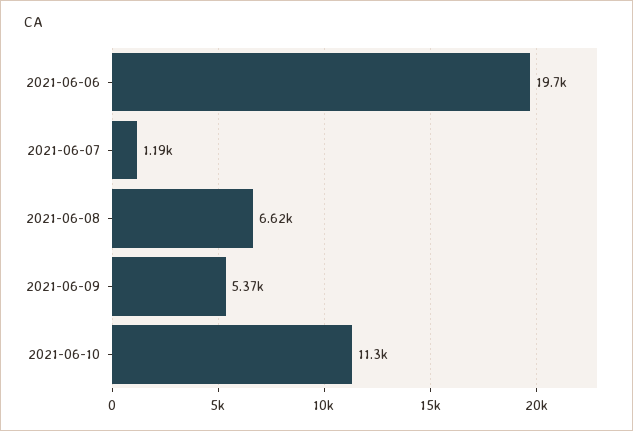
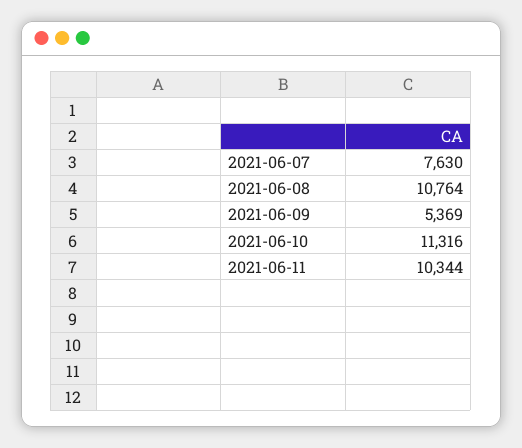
2021-06-06: 19700 -> none
2021-06-07: 1190 -> 7630
2021-06-08: 6620 -> 10764
2021-06-11: none -> 10344

